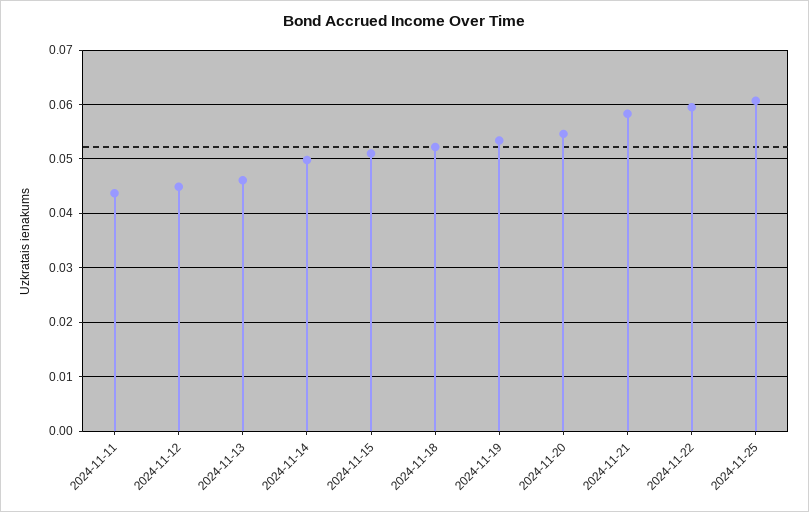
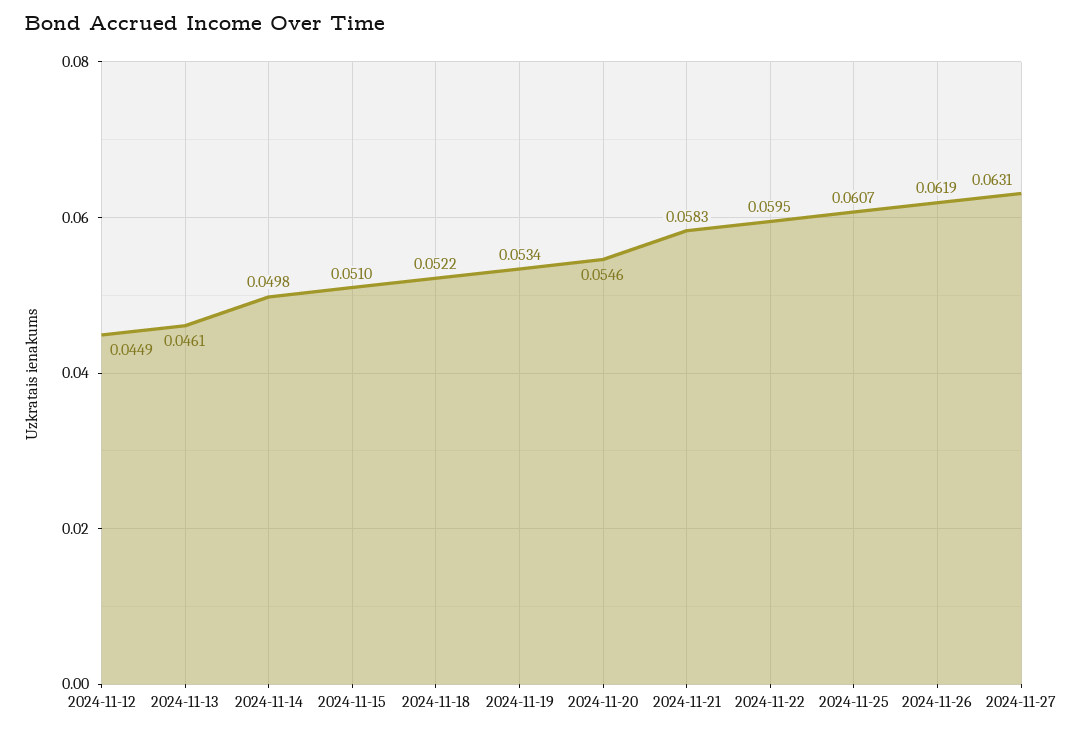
2024-11-11: 0.044 -> none
2024-11-26: none -> 0.0619
2024-11-27: none -> 0.0631

